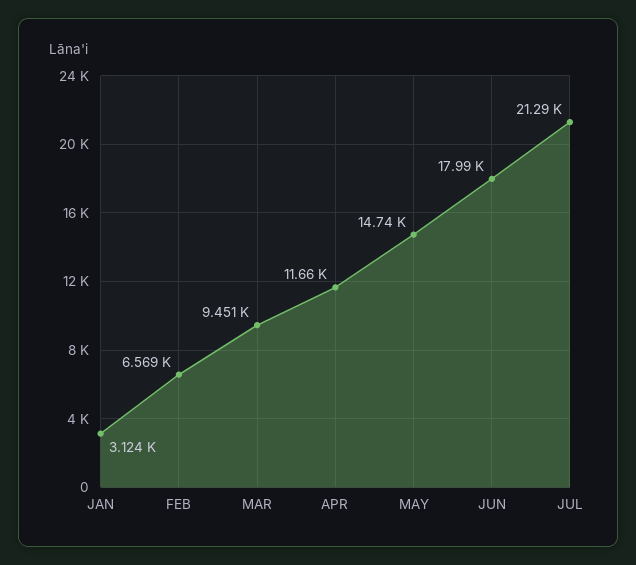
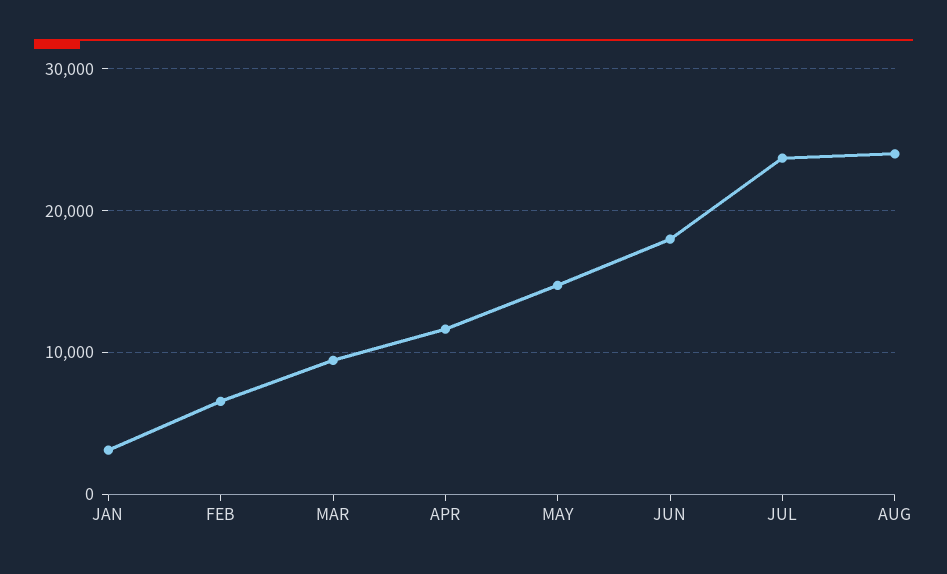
JUL: 21290 -> 24000
AUG: none -> 24000

